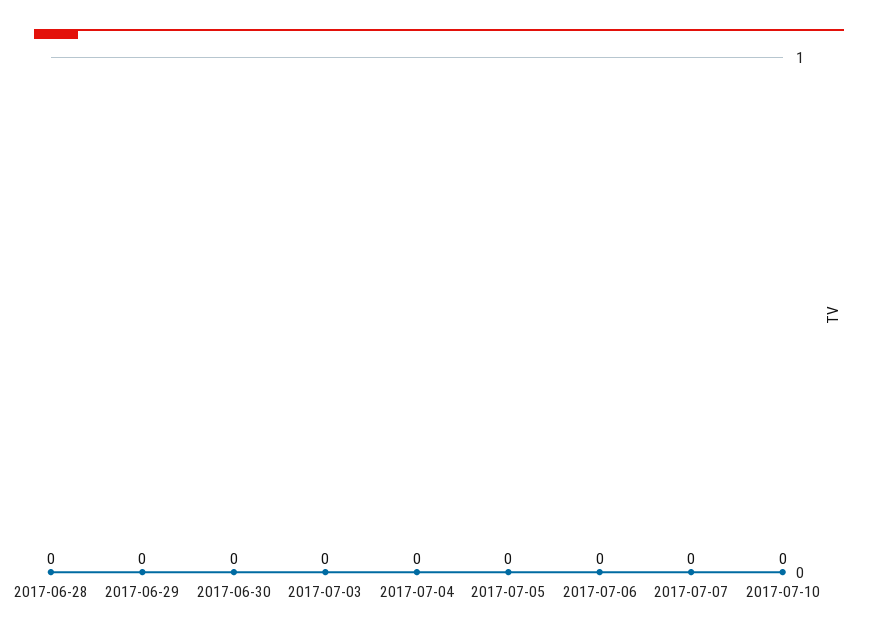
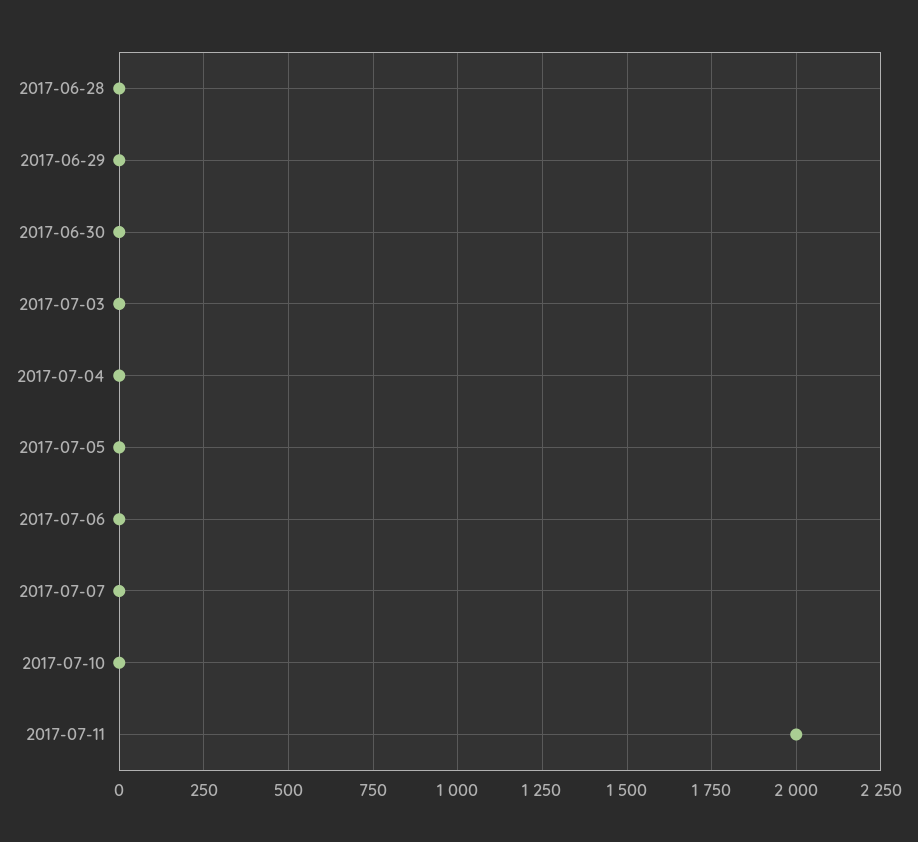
2017-07-11: none -> 2000

